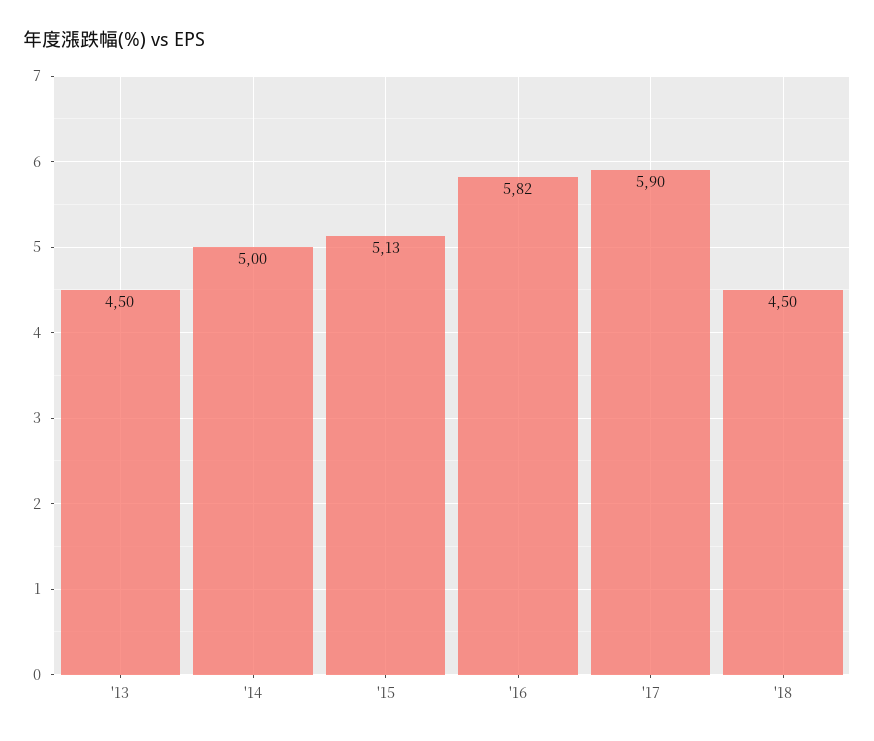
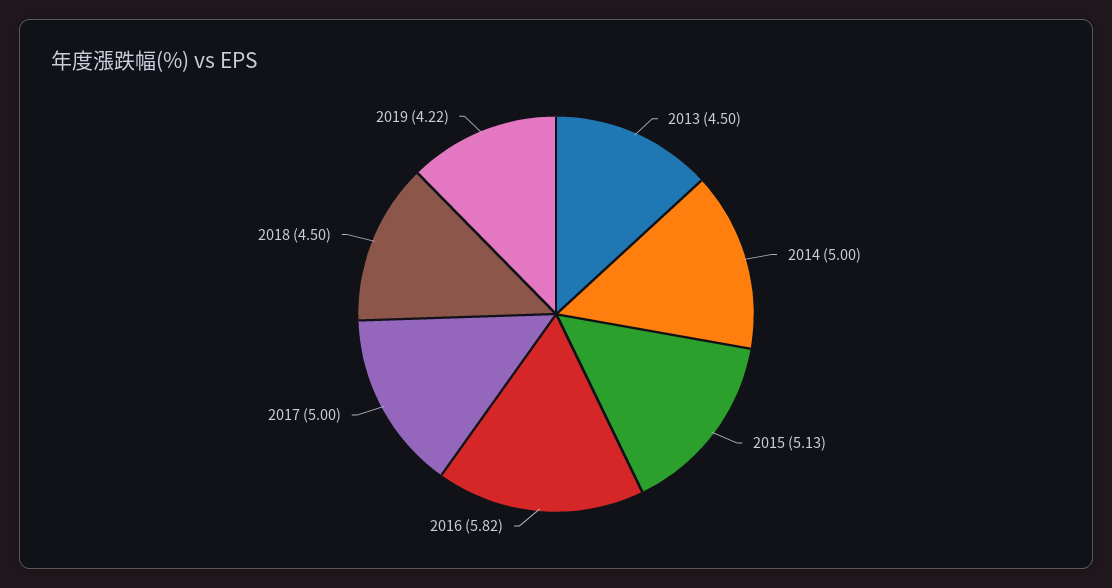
'17: 5.9 -> 5
2019: none -> 4.22

